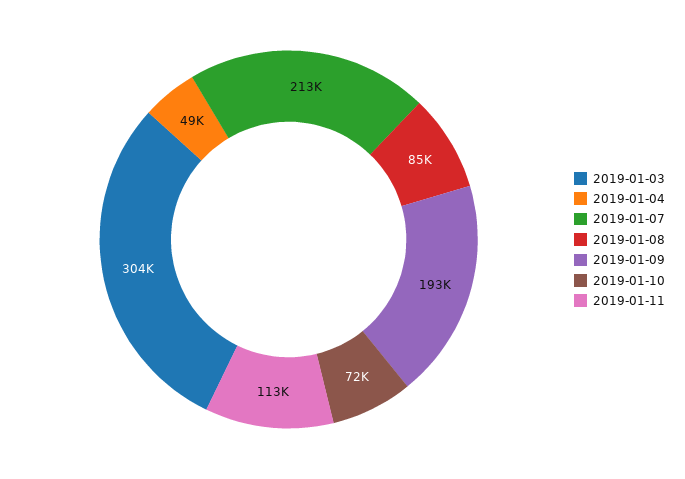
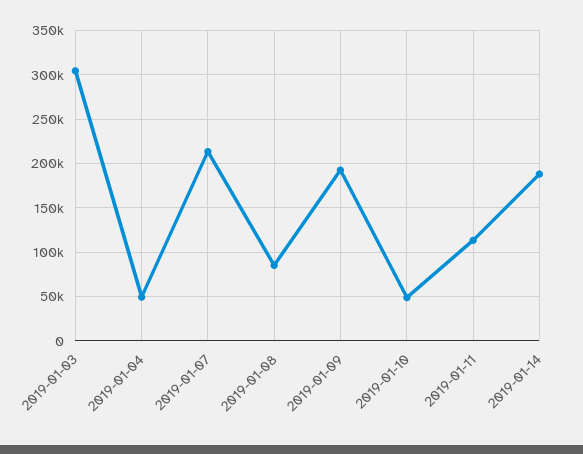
2019-01-10: 72000 -> 50000
2019-01-14: none -> 190000

